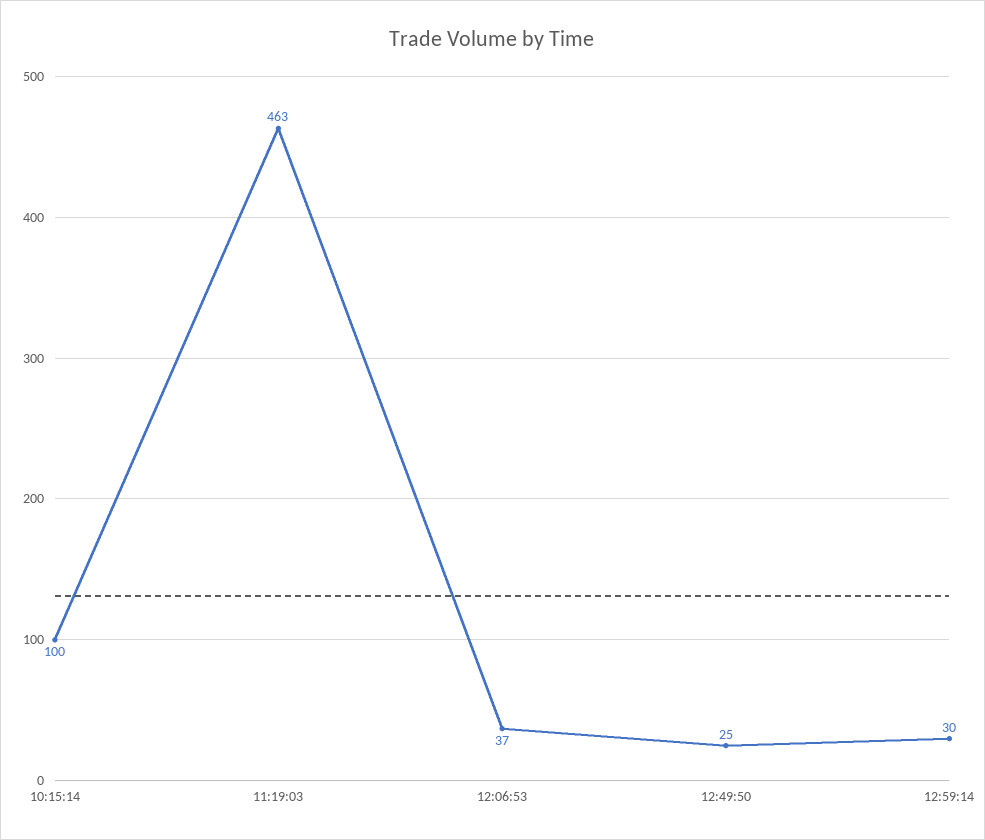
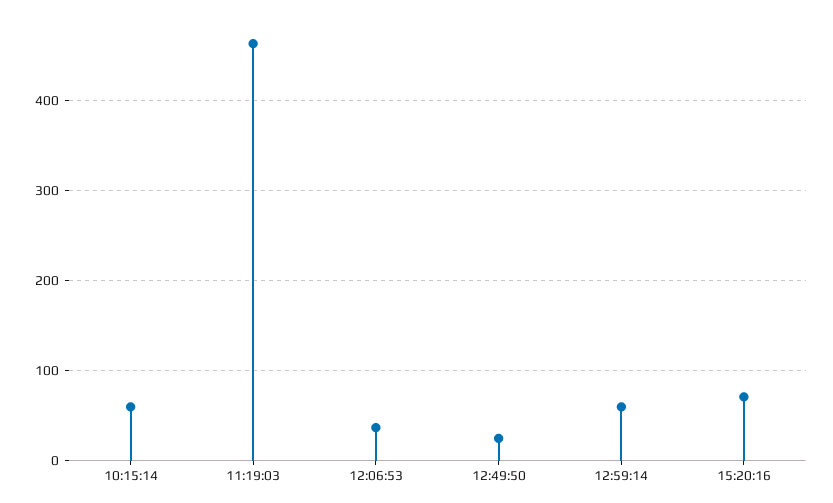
10:15:14: 100 -> 60
12:59:14: 30 -> 60
15:20:16: none -> 70

